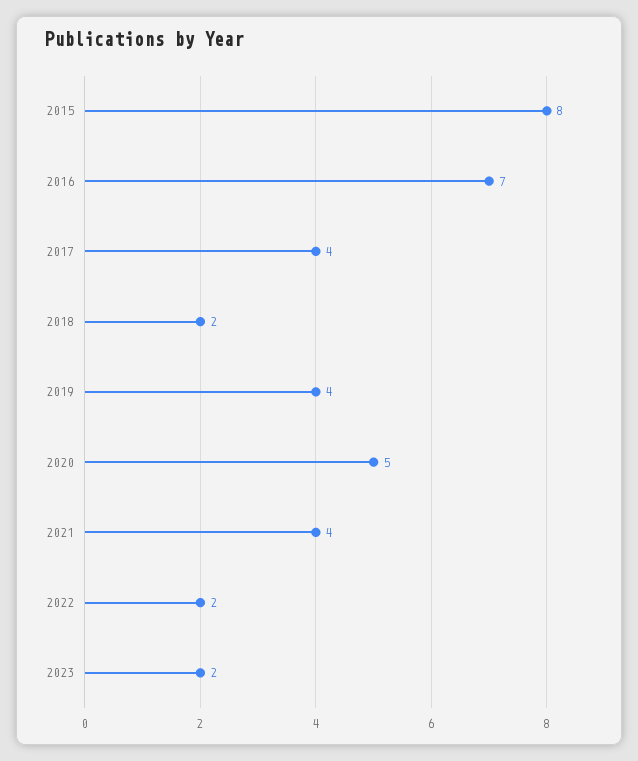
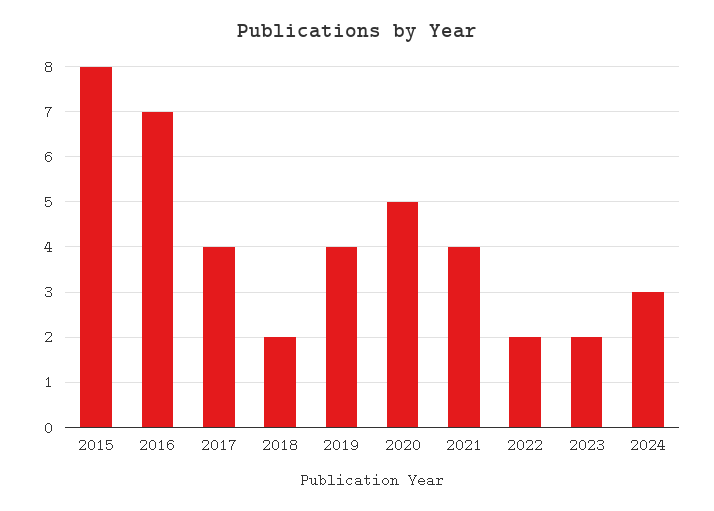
2024: none -> 3

